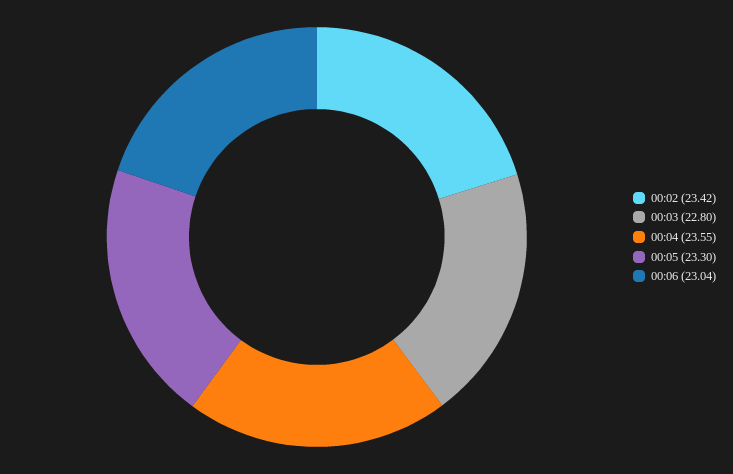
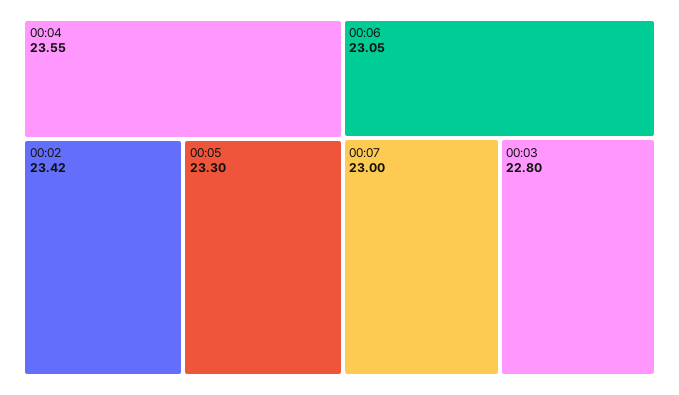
00:06: 23.04 -> 23.05
00:07: none -> 23

